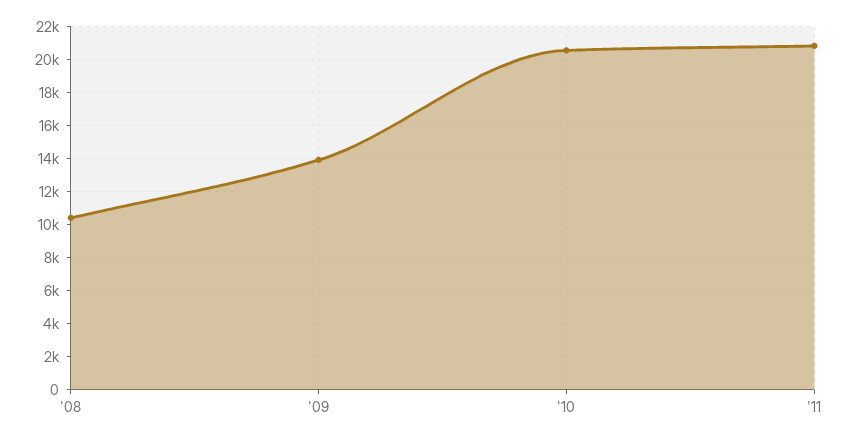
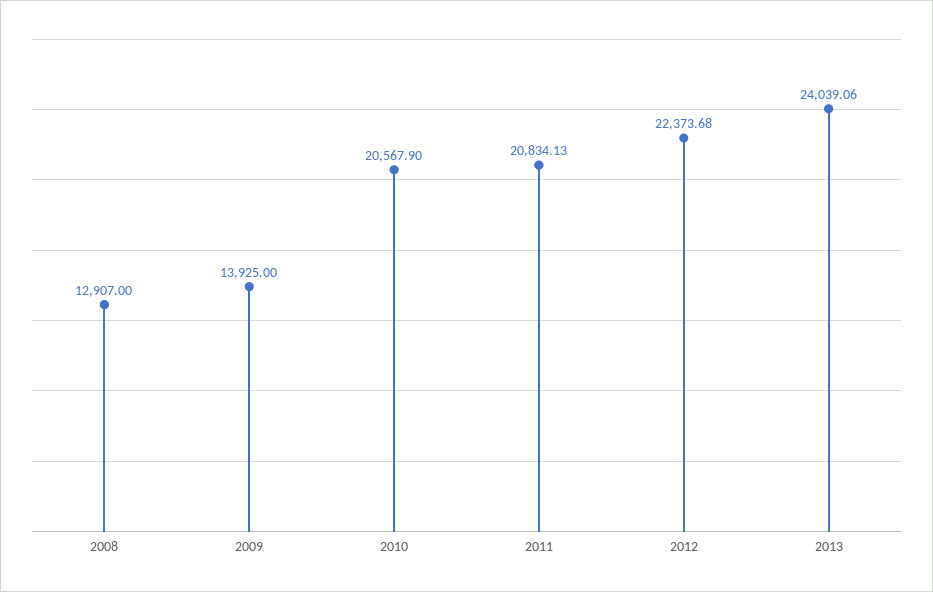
'08: 10500 -> 12907
2012: none -> 22373.68
2013: none -> 24039.06

